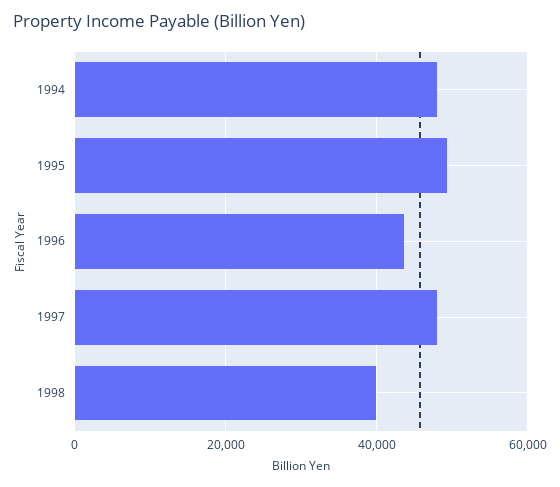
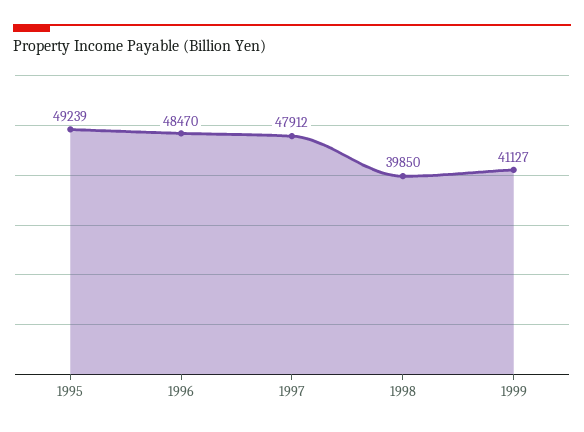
1994: 48000 -> none
1996: 44000 -> 48470
1999: none -> 41127

